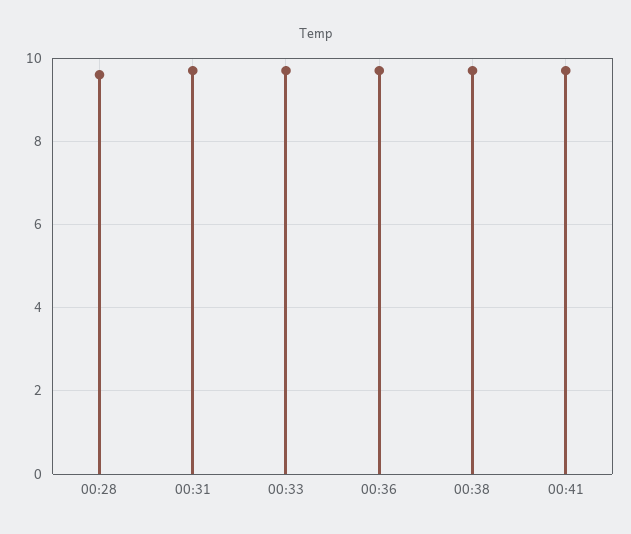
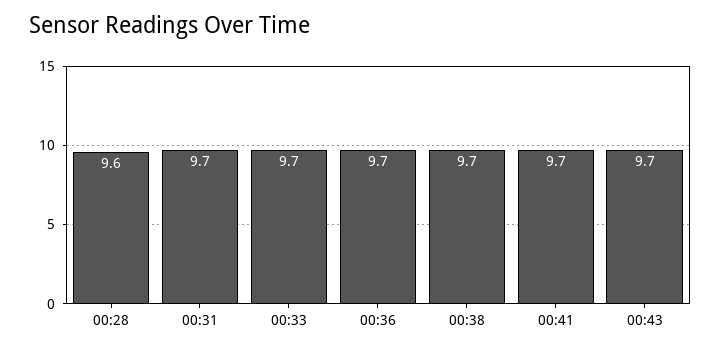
00:43: none -> 9.7

